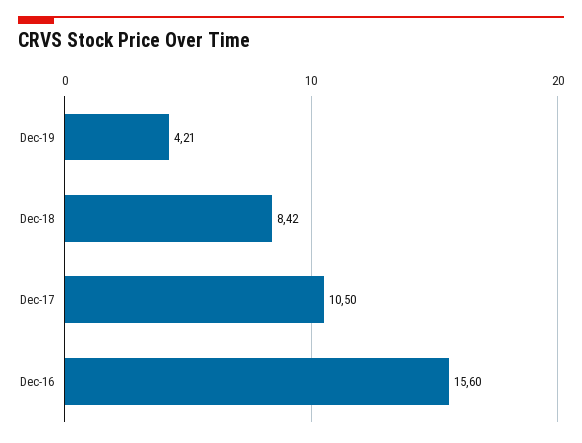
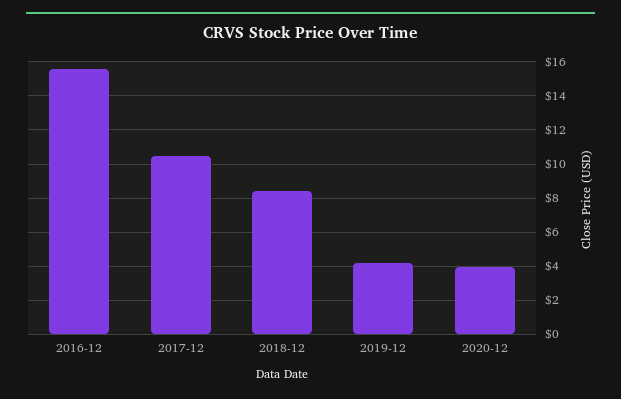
2020-12: none -> 4

